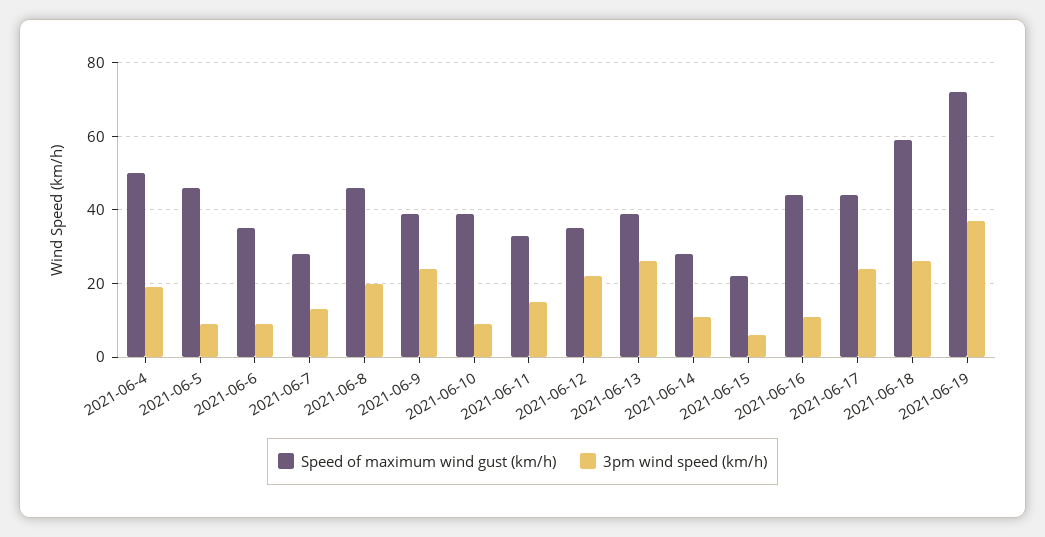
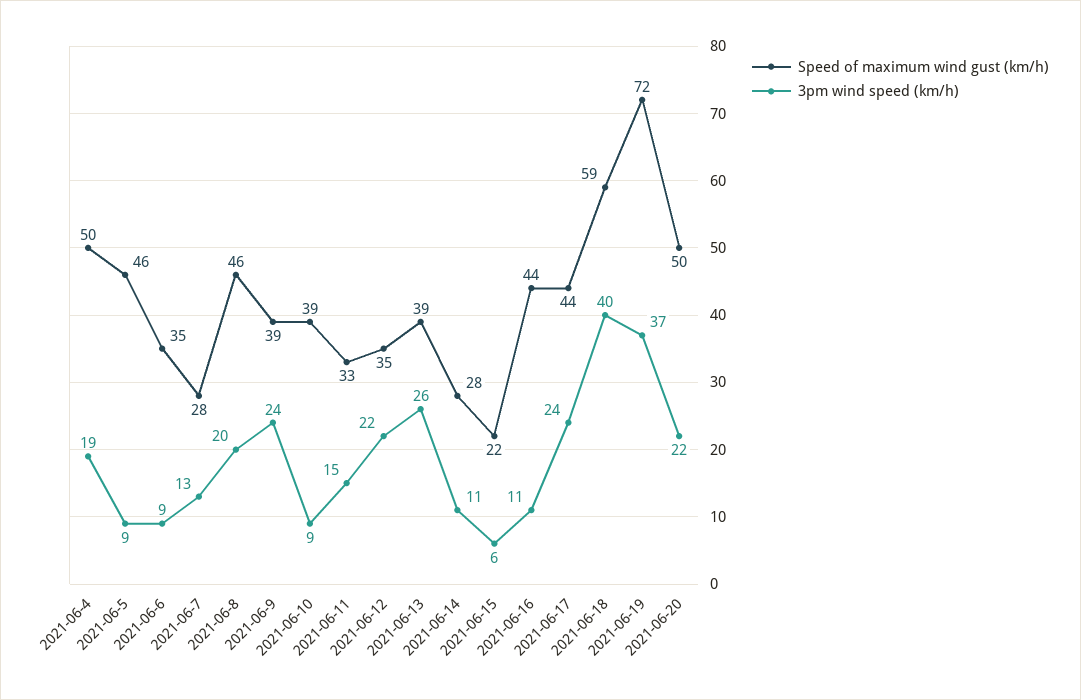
3pm wind speed (km/h), 2021-06-18: 25 -> 40
Speed of maximum wind gust (km/h), 2021-06-20: none -> 50
3pm wind speed (km/h), 2021-06-20: none -> 22

